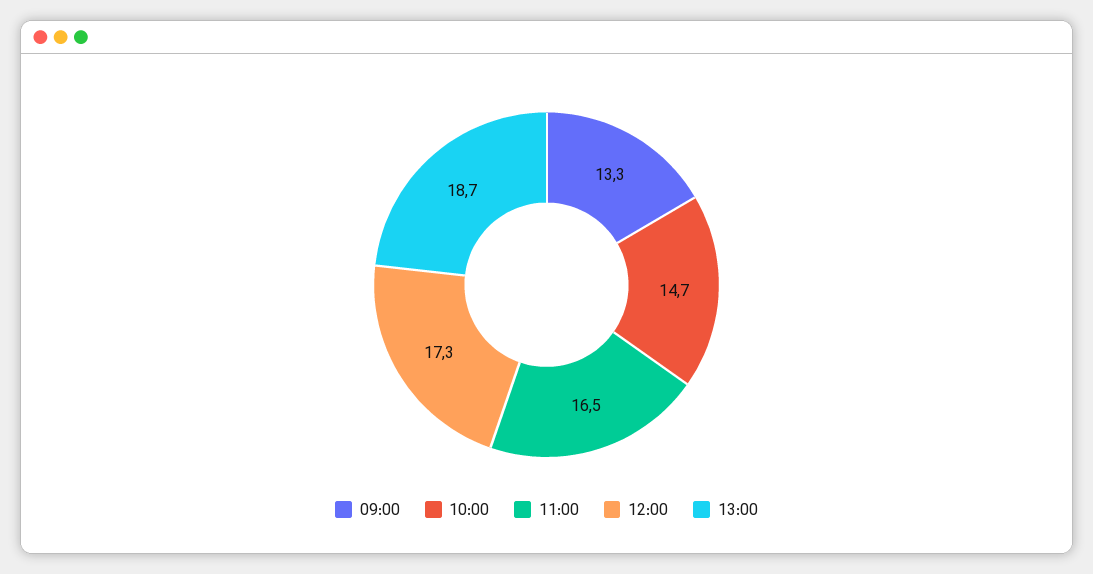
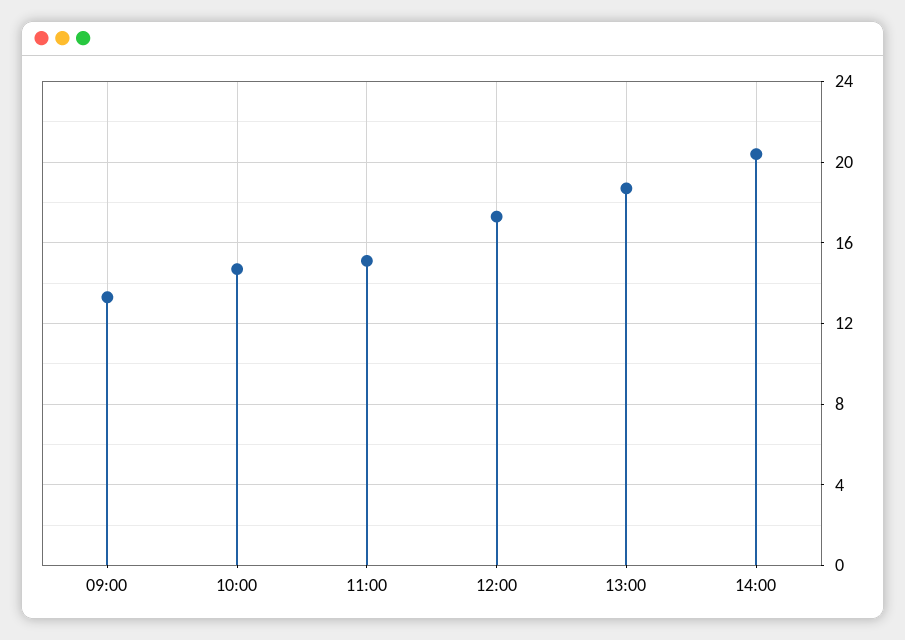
11:00: 16.5 -> 15
14:00: none -> 20.5

